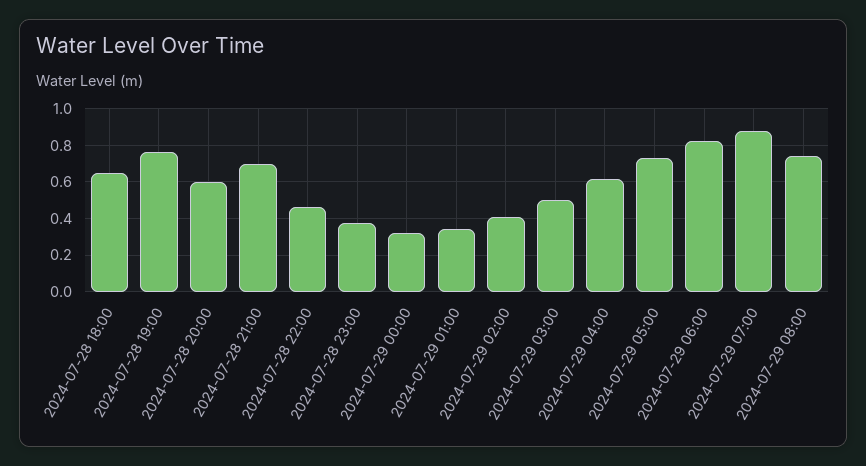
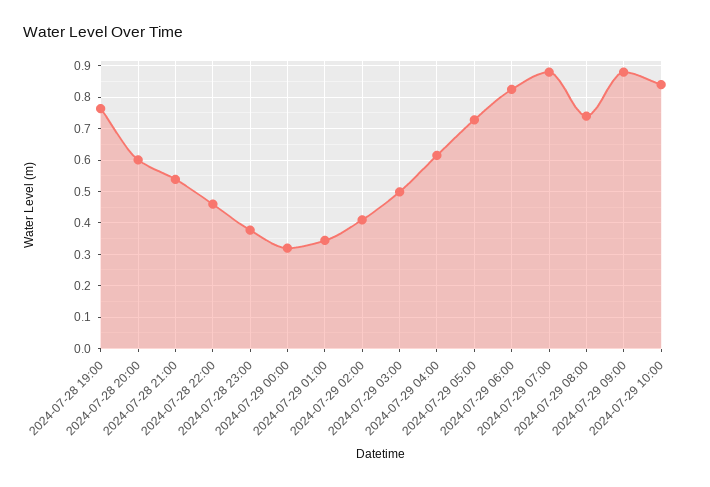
2024-07-28 18:00: 0.65 -> none
2024-07-28 21:00: 0.7 -> 0.54
2024-07-29 09:00: none -> 0.88
2024-07-29 10:00: none -> 0.84

